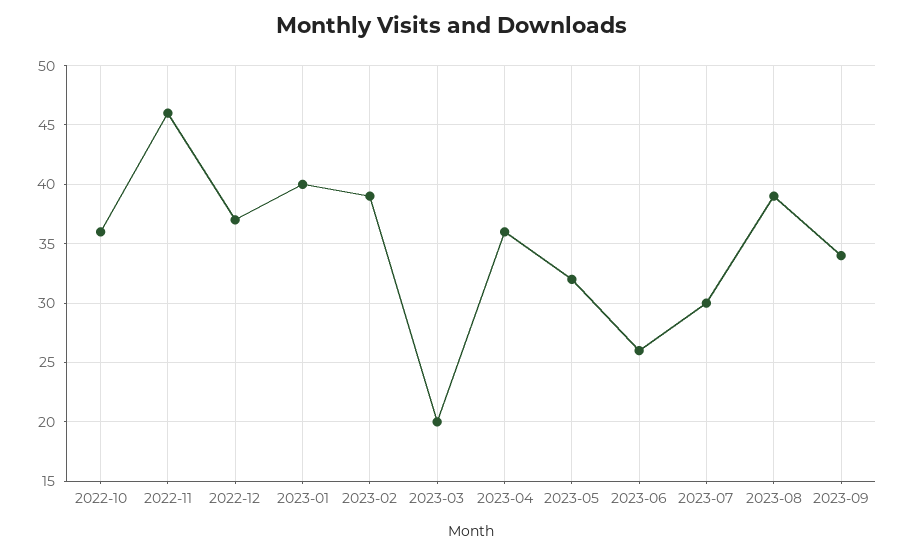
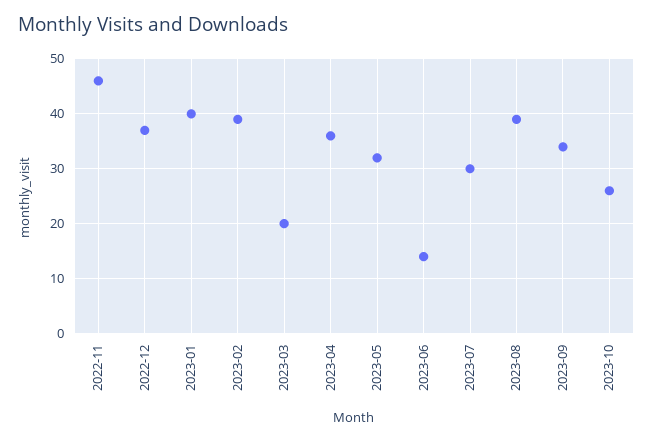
2022-10: 36 -> none
2023-06: 26 -> 15
2023-10: none -> 25

